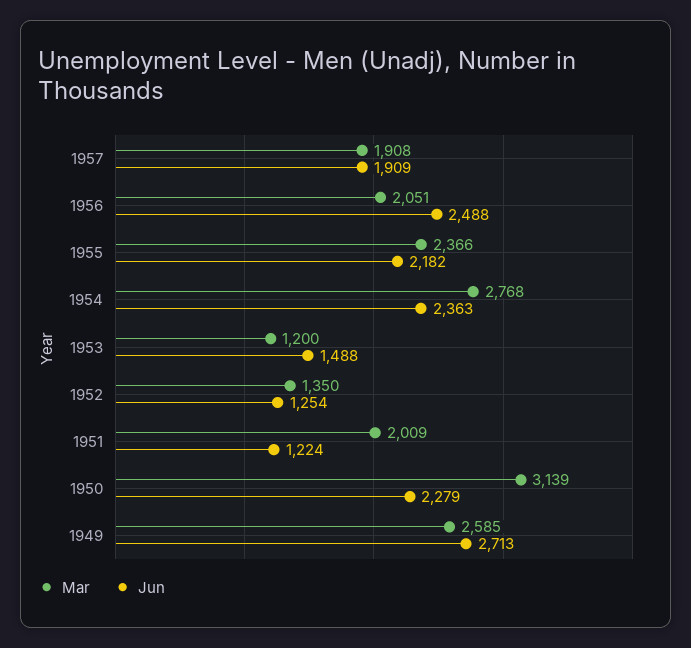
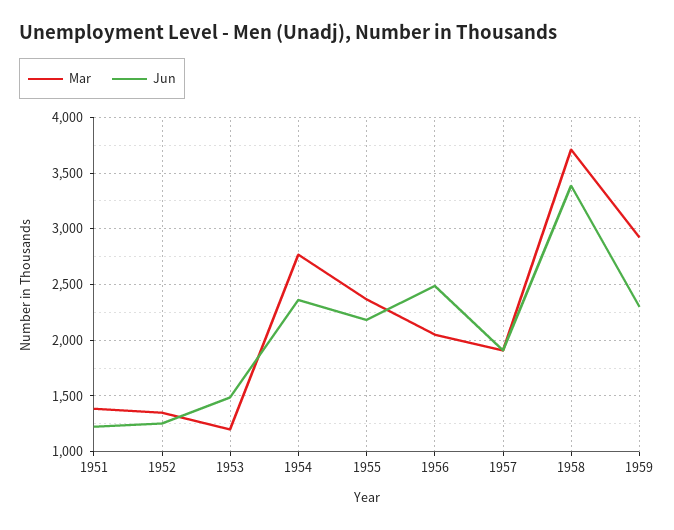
Mar, 1951: 2009 -> 1400
Mar, 1950: 3139 -> none
Jun, 1950: 2279 -> none
Mar, 1949: 2585 -> none
Jun, 1949: 2713 -> none
Mar, 1958: none -> 3700
Jun, 1958: none -> 3400
Mar, 1959: none -> 2900
Jun, 1959: none -> 2300

